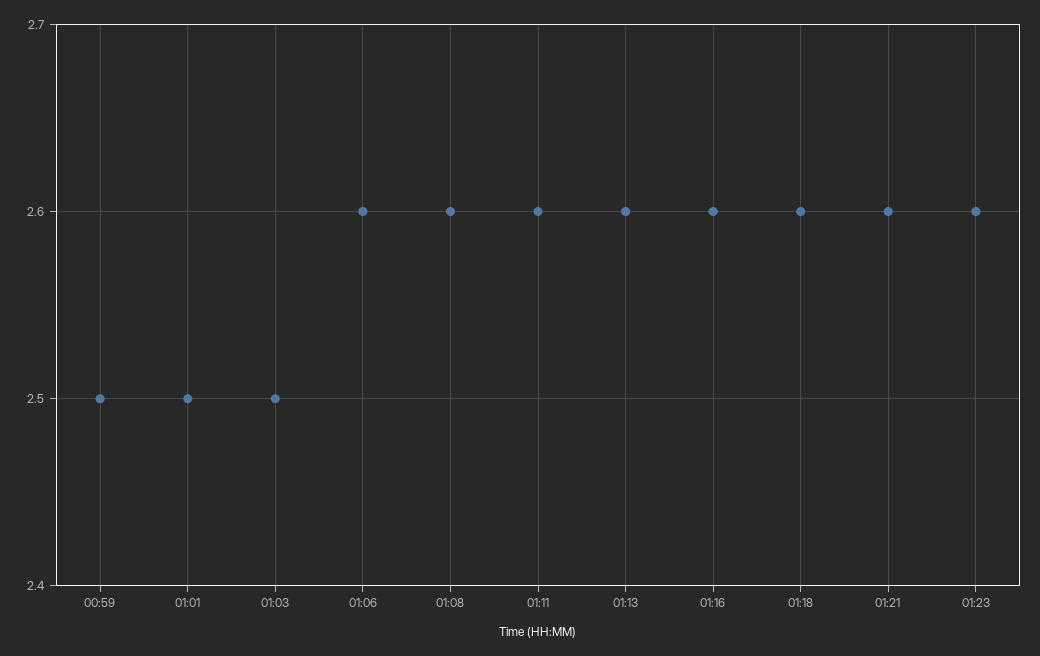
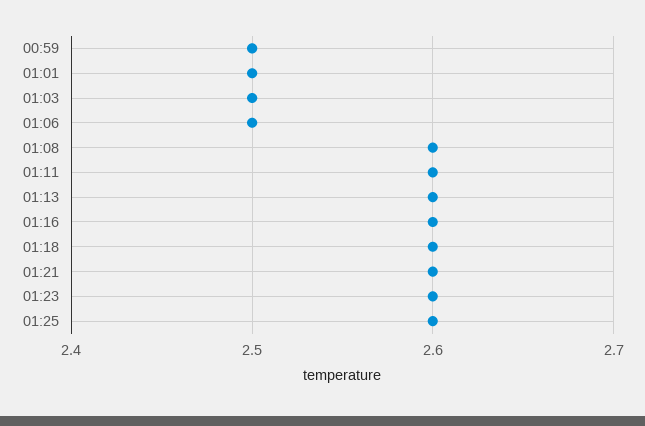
01:06: 2.6 -> 2.5
01:25: none -> 2.6

